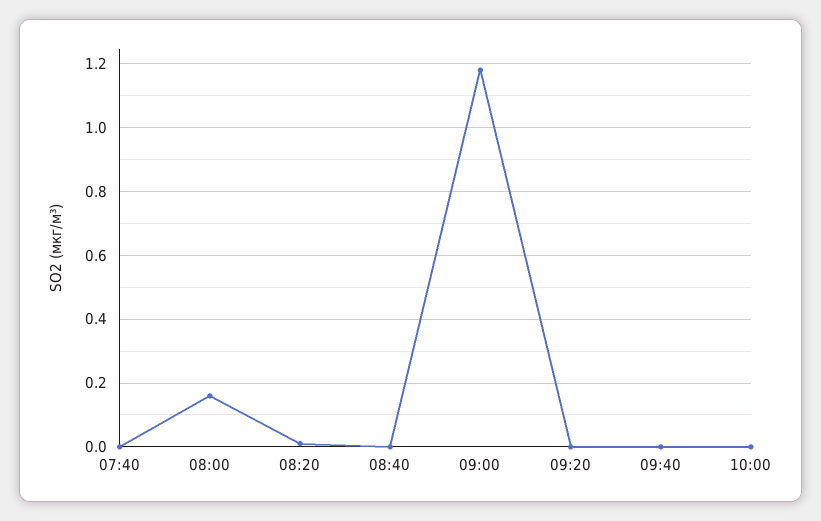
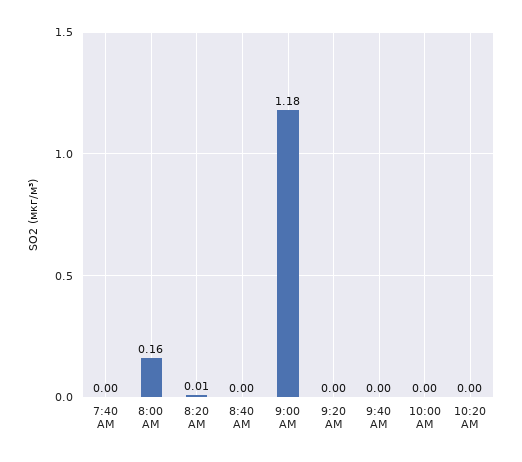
10:20 AM: none -> 0

